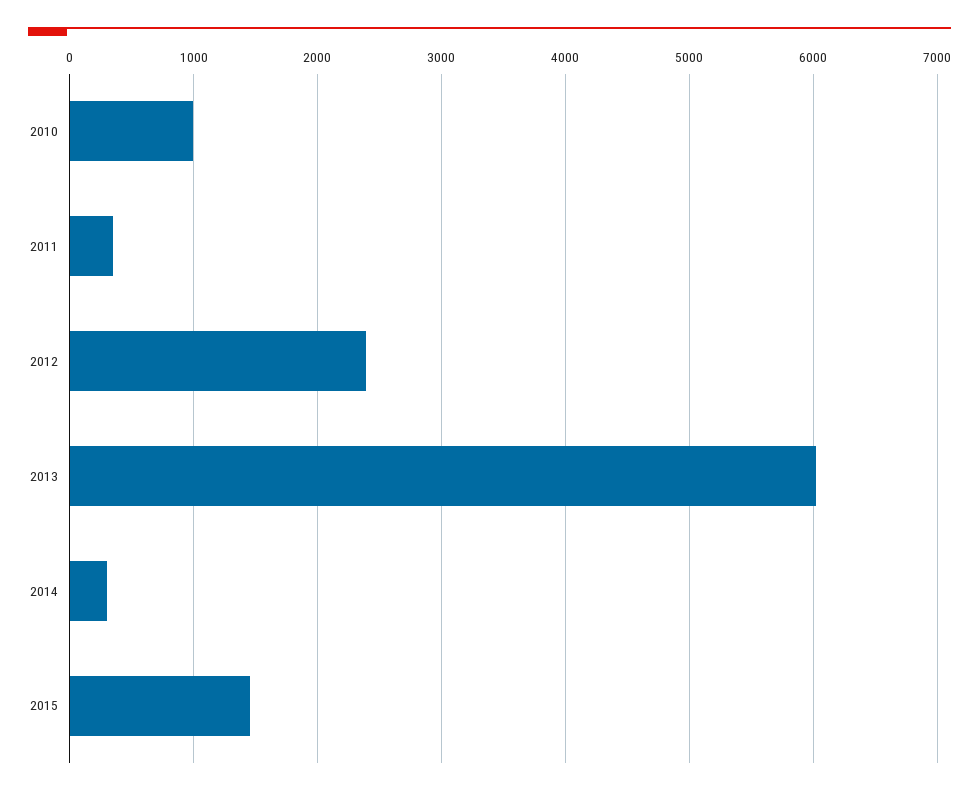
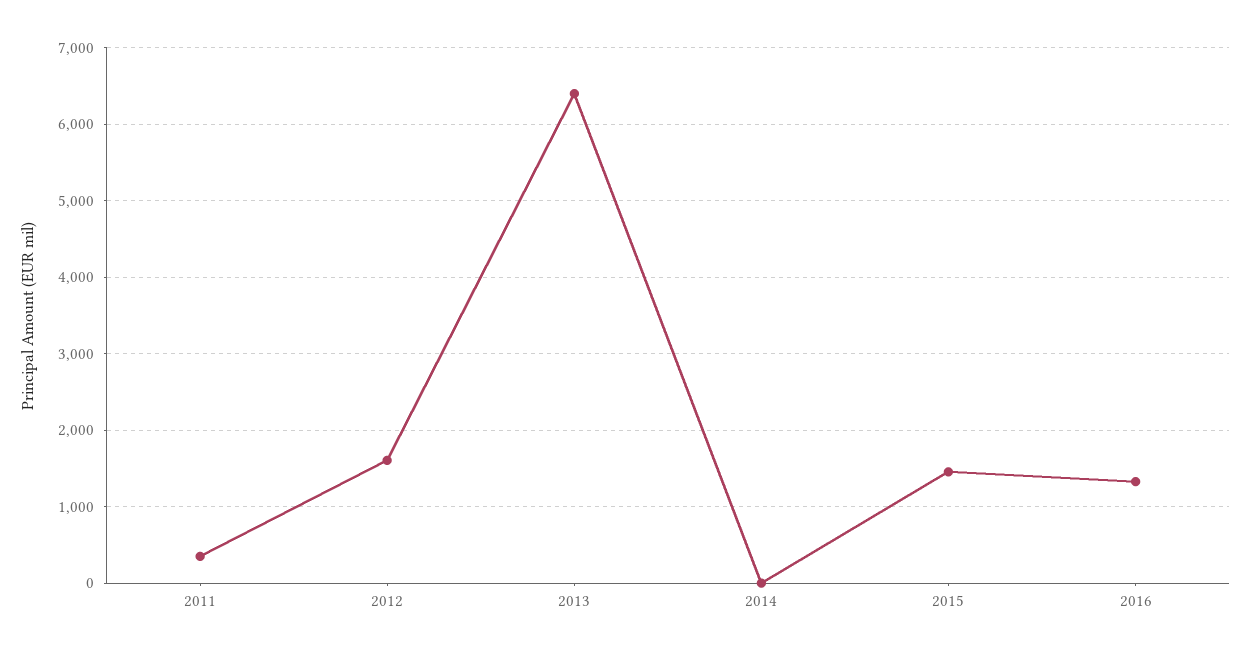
2010: 1000 -> none
2012: 2400 -> 1600
2013: 6000 -> 6400
2014: 300 -> 0
2016: none -> 1300

